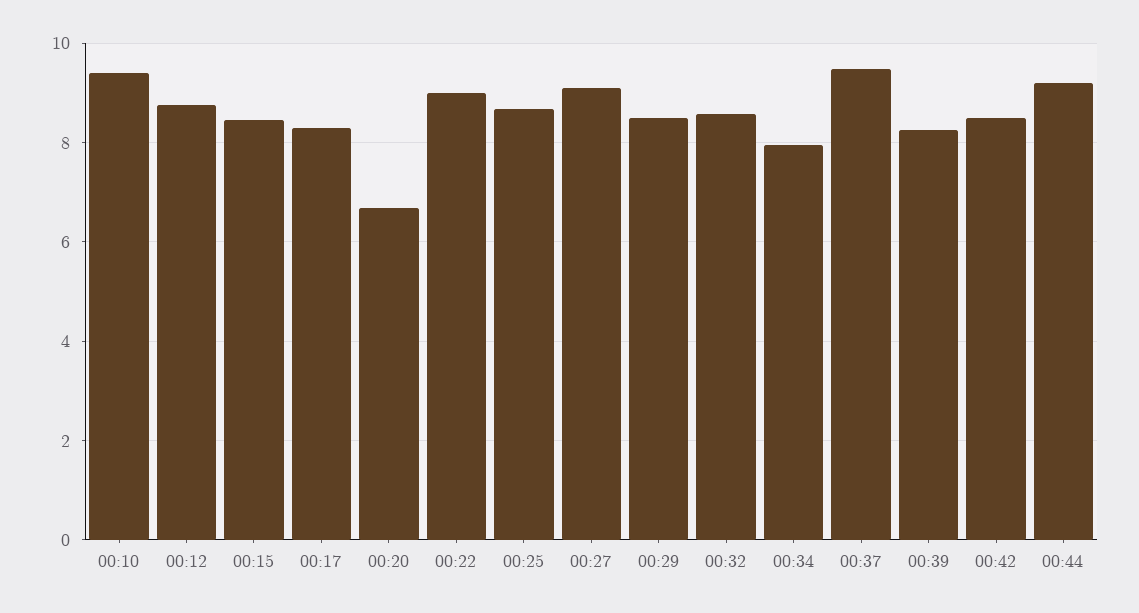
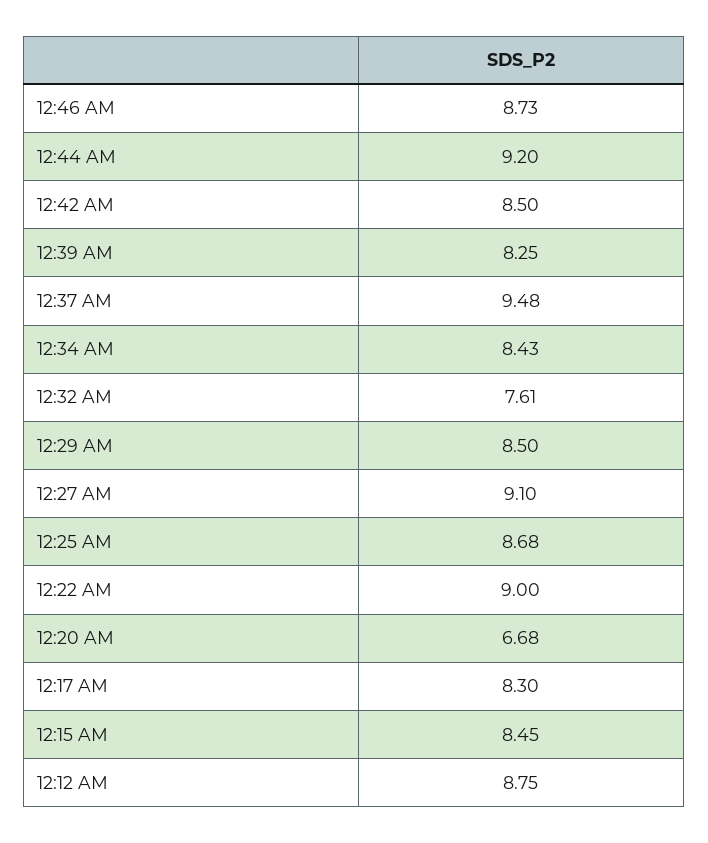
00:10: 9.4 -> none
00:32: 8.6 -> 7.61
00:34: 8 -> 8.43
12:46 AM: none -> 8.73

